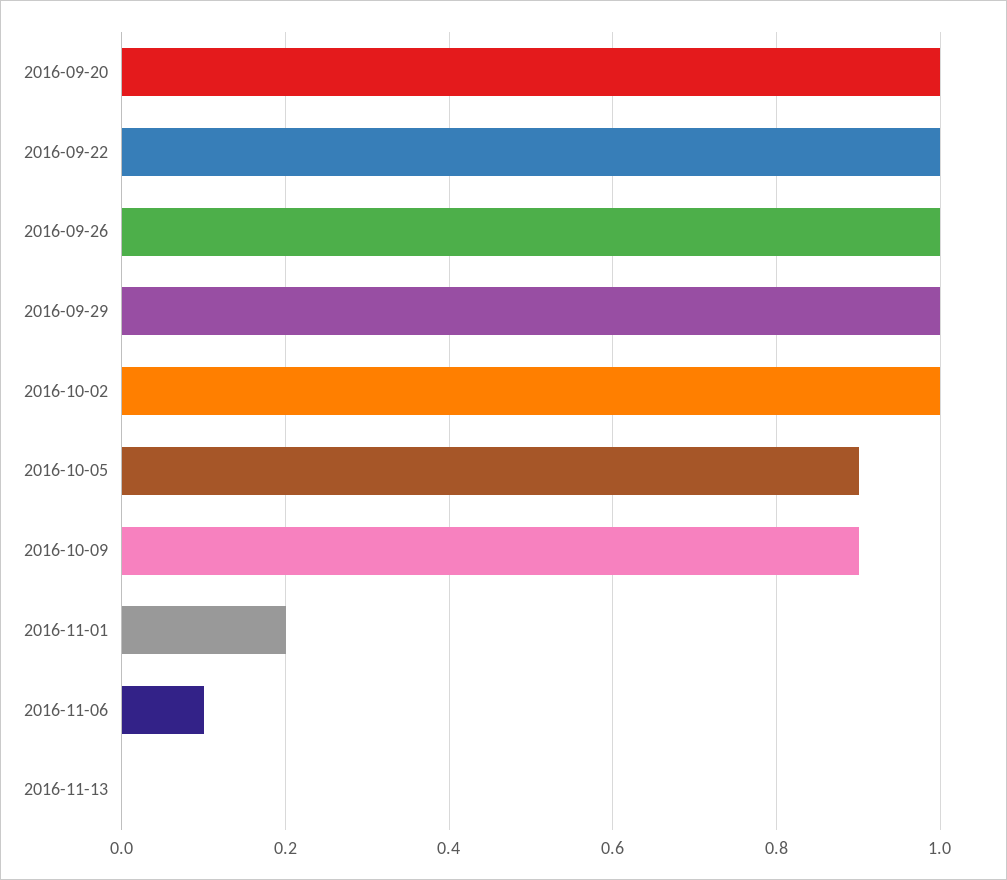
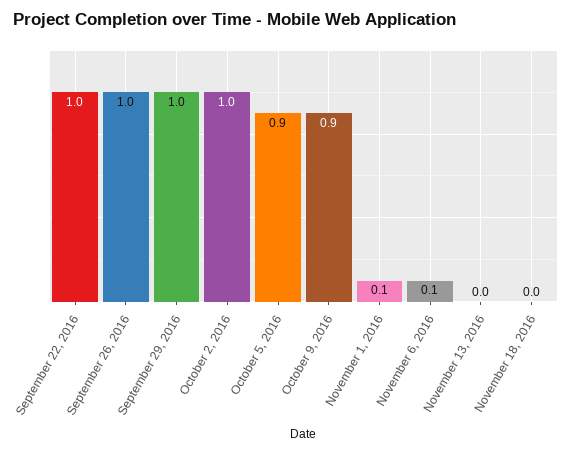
2016-09-20: 1 -> none
2016-11-01: 0.2 -> 0.1
November 18, 2016: none -> 0

